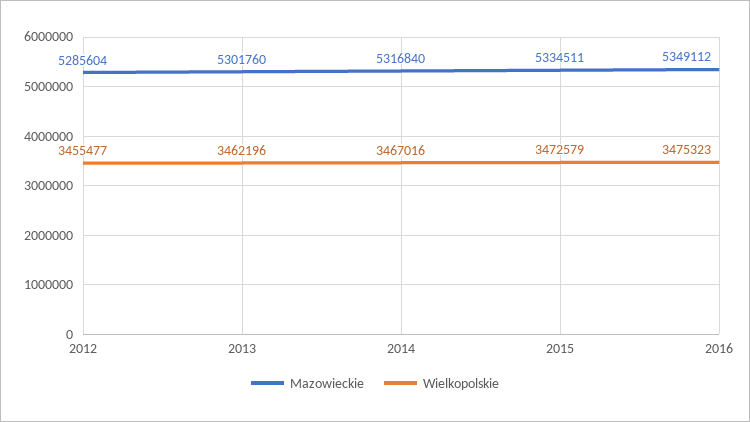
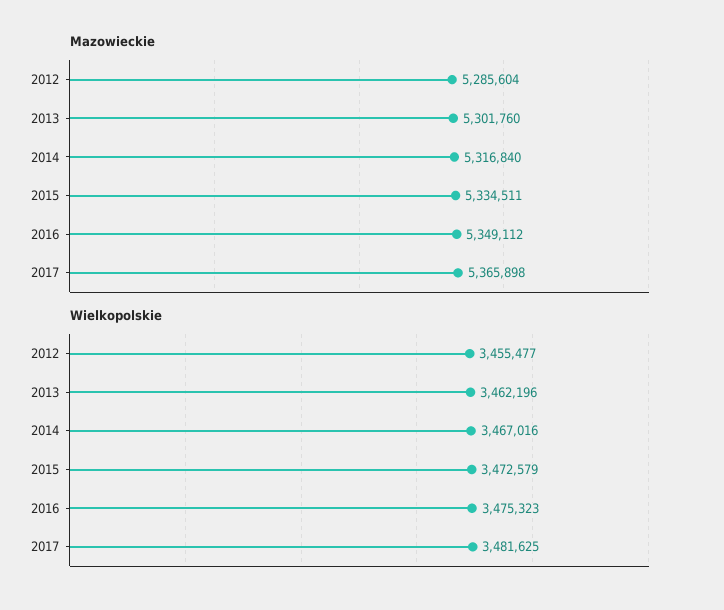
Mazowieckie, 2017: none -> 5365898
Wielkopolskie, 2017: none -> 3481625

